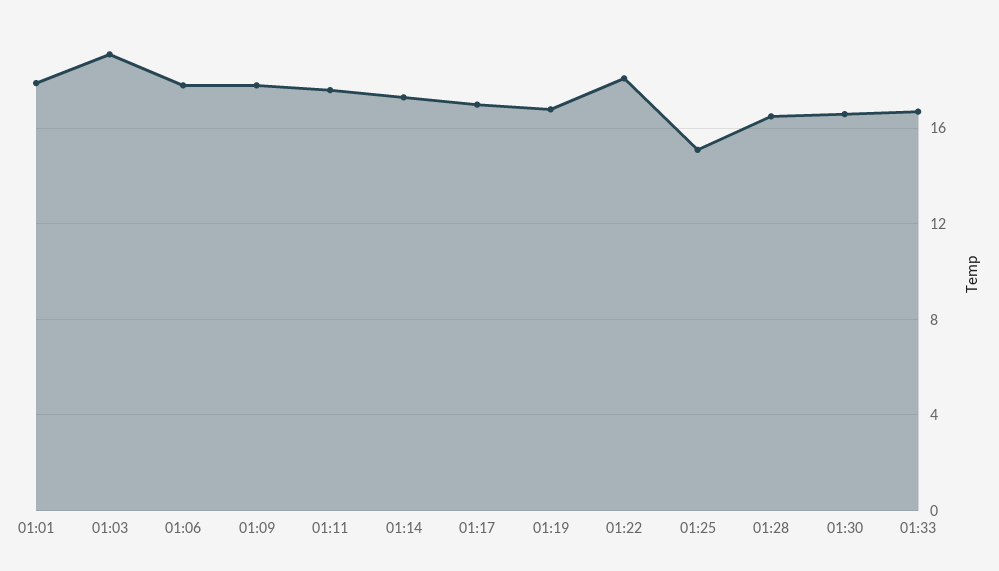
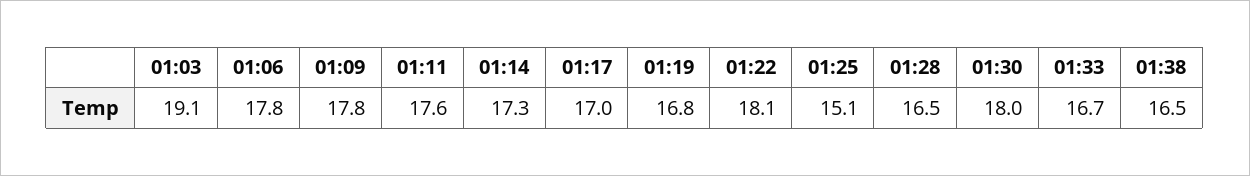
01:01: 18 -> none
01:30: 16.5 -> 18
01:38: none -> 16.5

